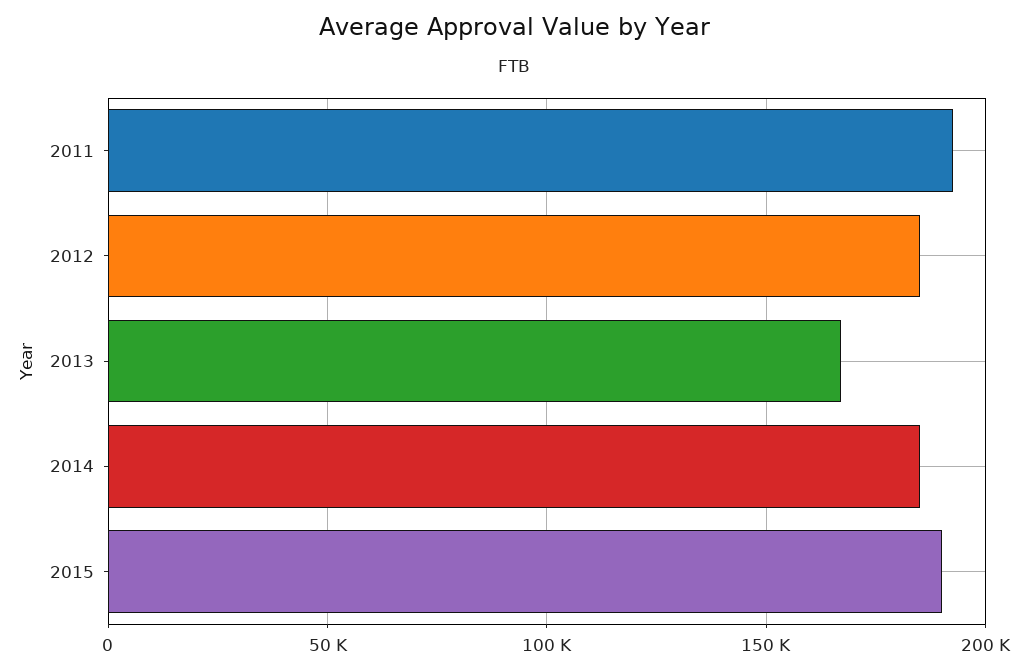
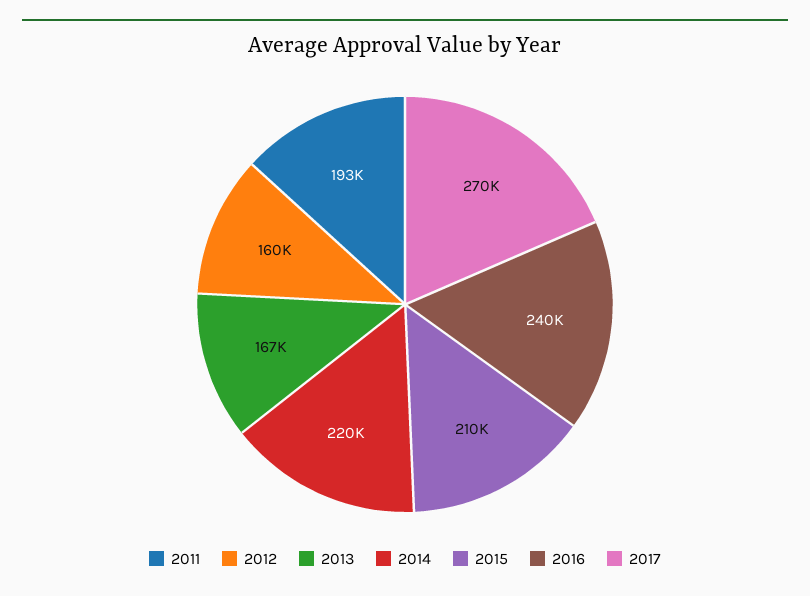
2012: 185000 -> 160000
2014: 185000 -> 220000
2015: 190000 -> 210000
2016: none -> 240000
2017: none -> 270000

